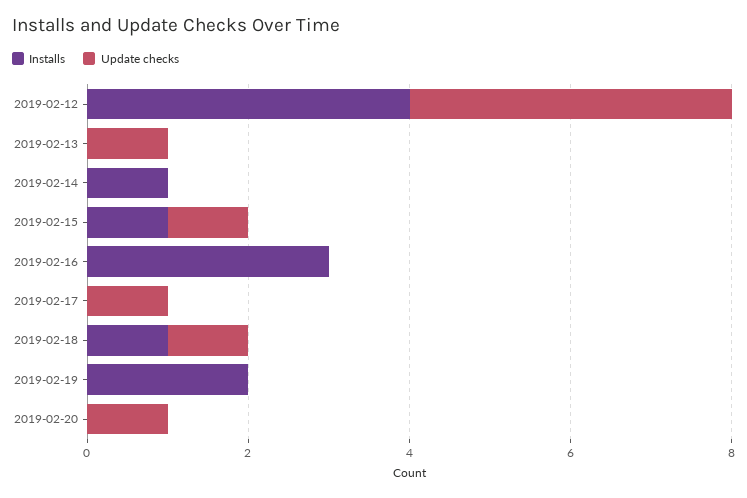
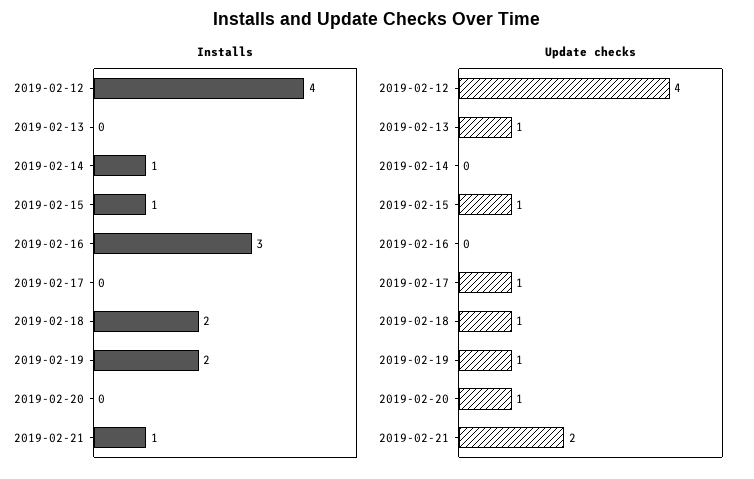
Installs, 2019-02-18: 1 -> 2
Update checks, 2019-02-19: 0 -> 1
Installs, 2019-02-21: none -> 1
Update checks, 2019-02-21: none -> 2

